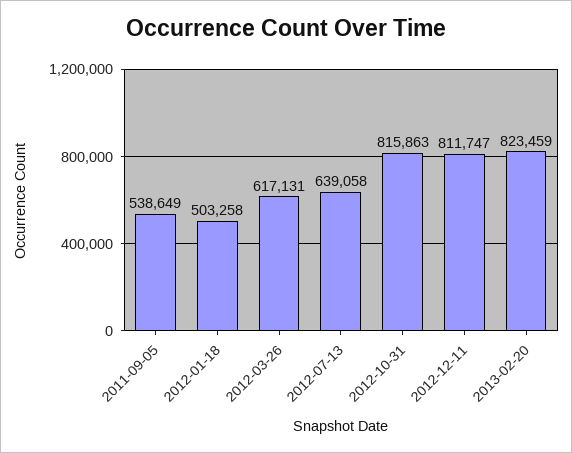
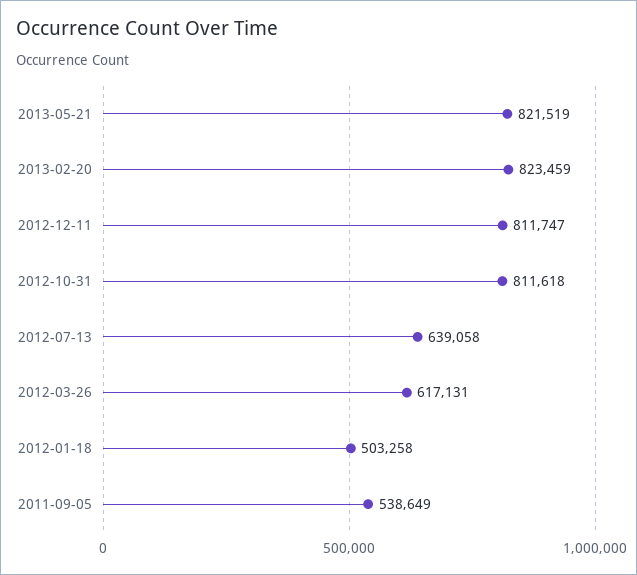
2012-10-31: 815863 -> 811618
2013-05-21: none -> 821519

